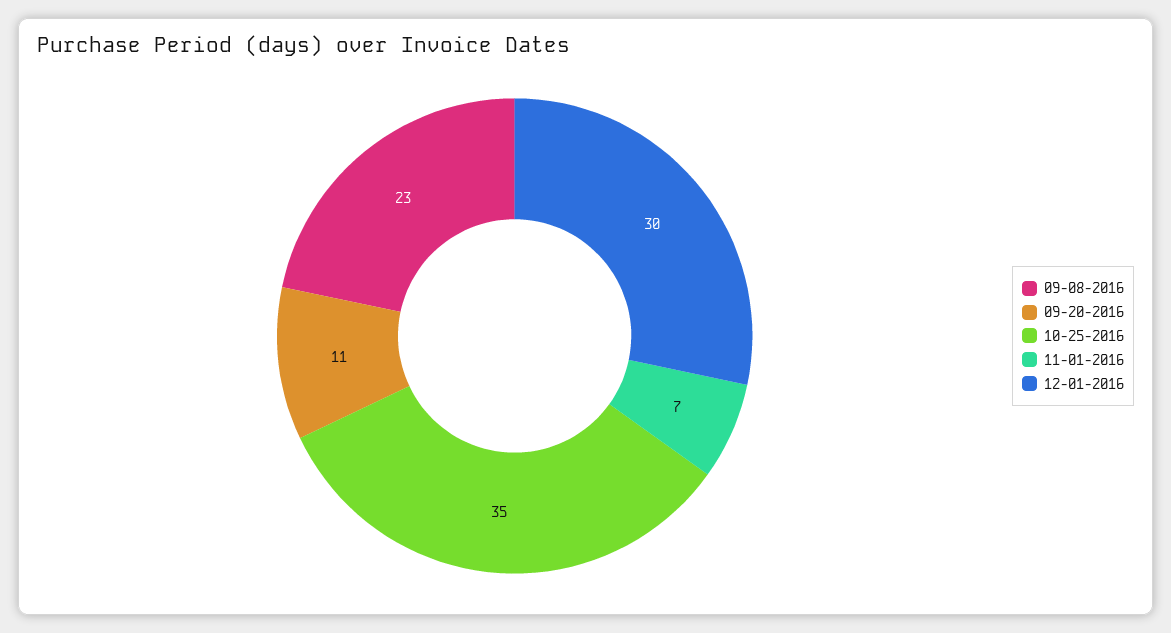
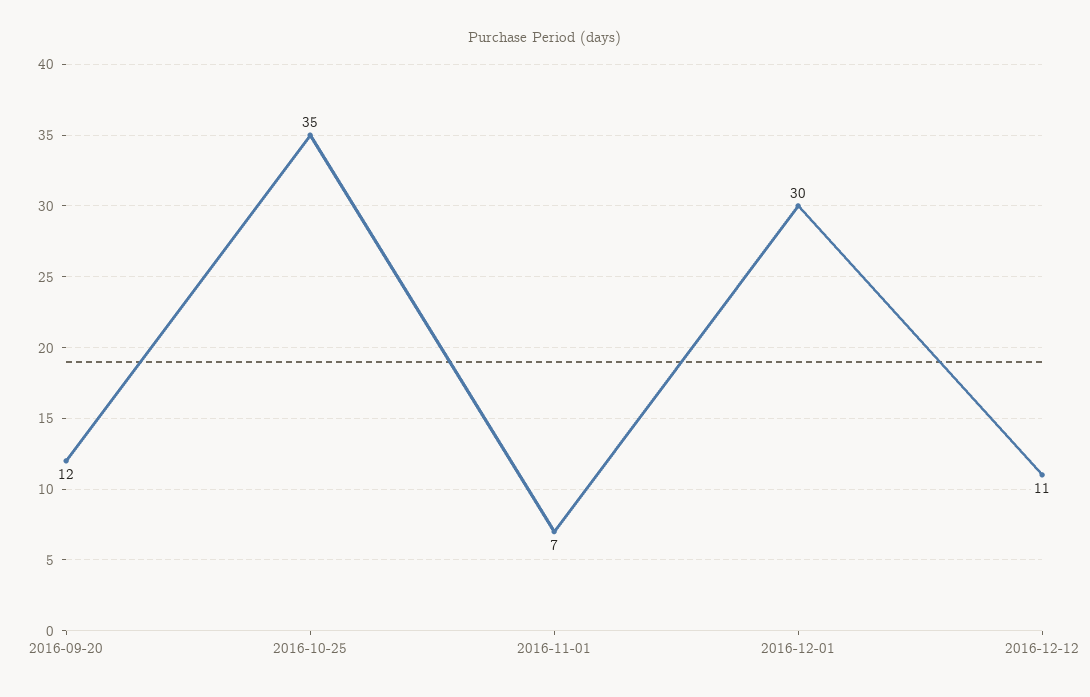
09-08-2016: 23 -> none
09-20-2016: 11 -> 12
2016-12-12: none -> 11

